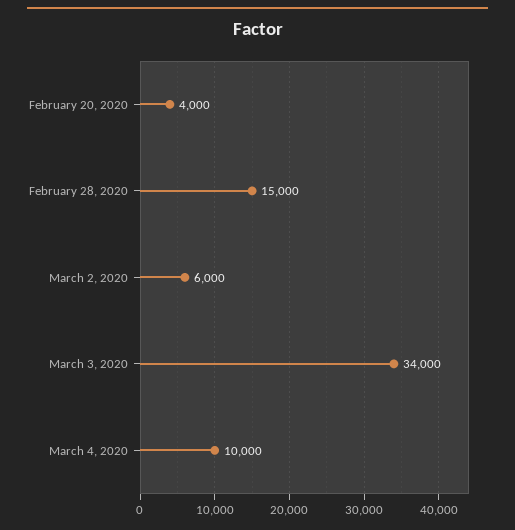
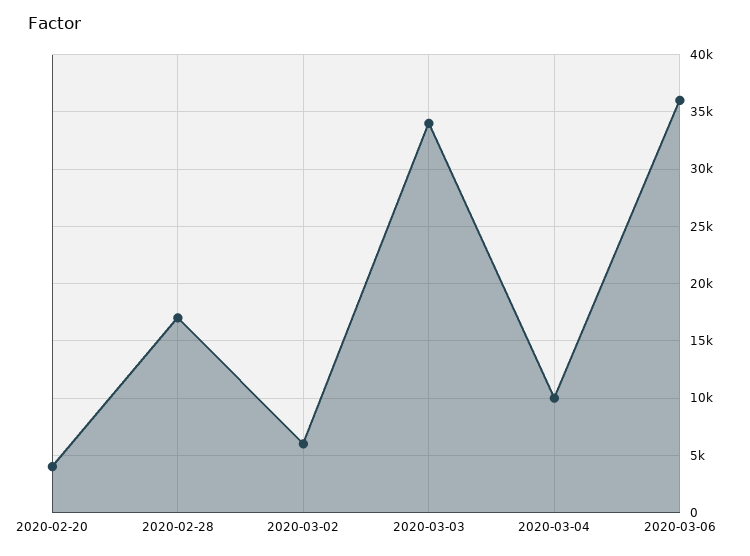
February 28, 2020: 15000 -> 17000
2020-03-06: none -> 36000

